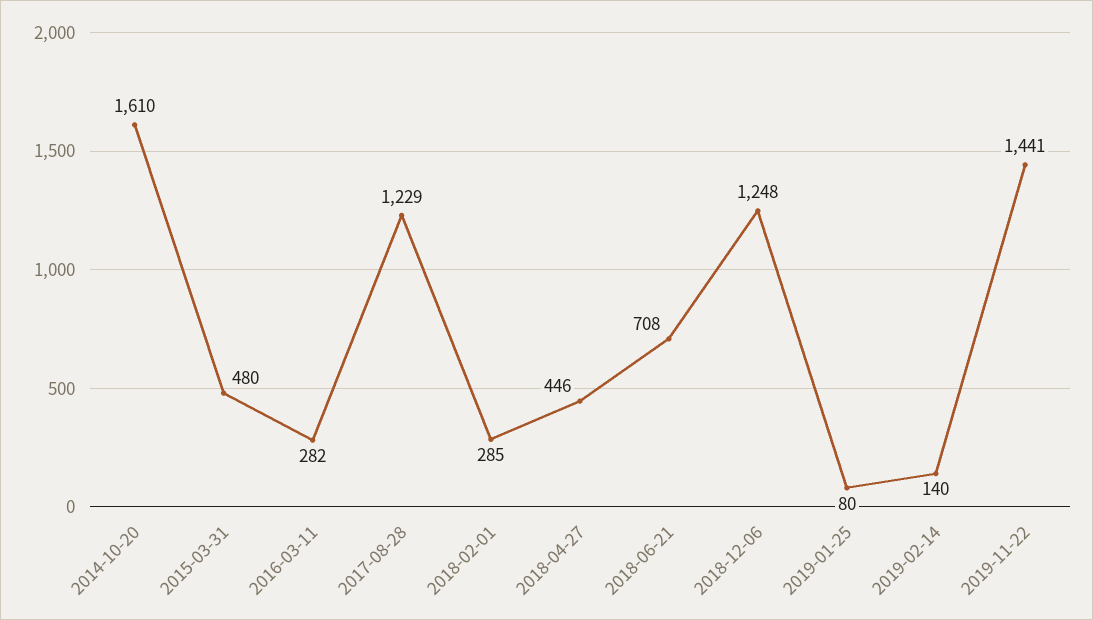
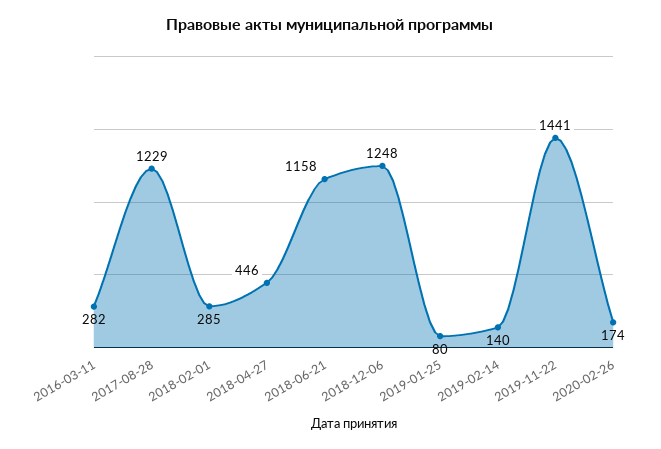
2014-10-20: 1610 -> none
2015-03-31: 480 -> none
2018-06-21: 708 -> 1158
2020-02-26: none -> 174

